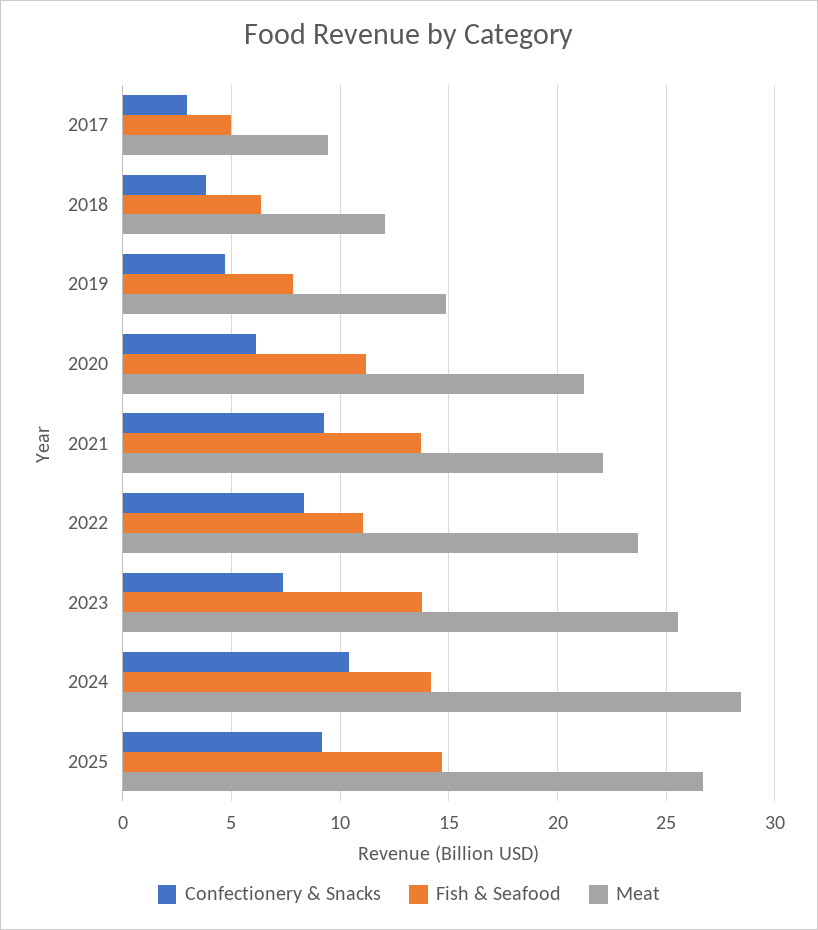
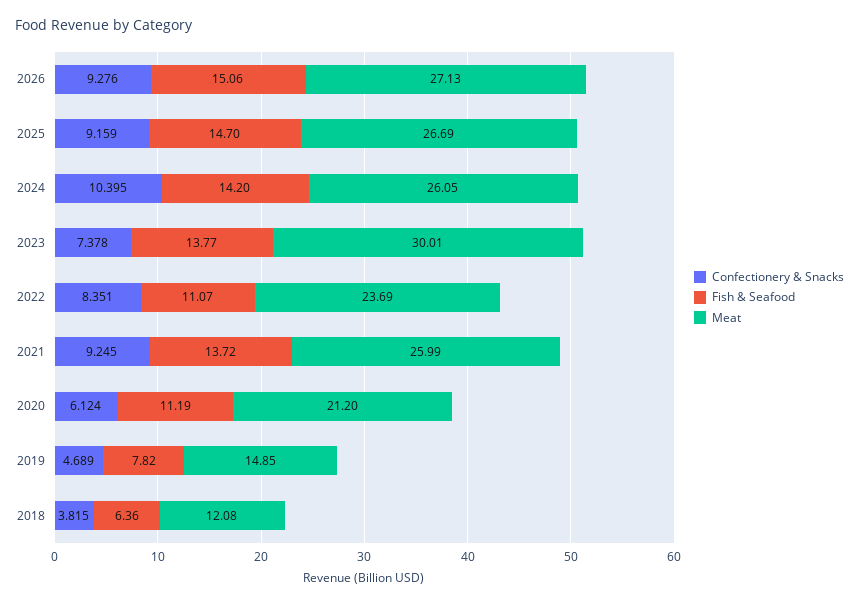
Confectionery & Snacks, 2017: 3 -> none
Fish & Seafood, 2017: 5 -> none
Meat, 2017: 9.5 -> none
Meat, 2021: 22 -> 25.99
Meat, 2023: 25.5 -> 30.01
Meat, 2024: 28.5 -> 26.05
Confectionery & Snacks, 2026: none -> 9.276
Fish & Seafood, 2026: none -> 15.06
Meat, 2026: none -> 27.13

